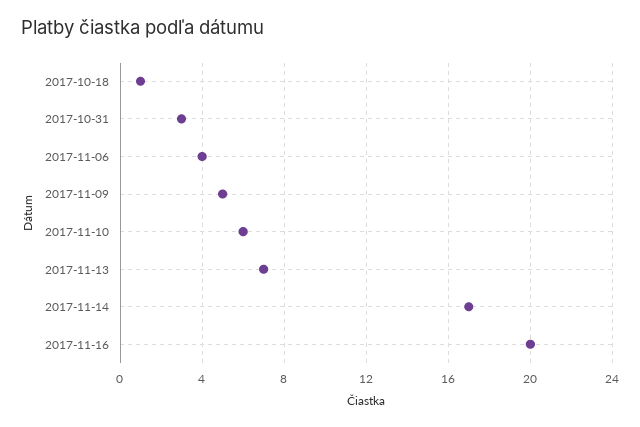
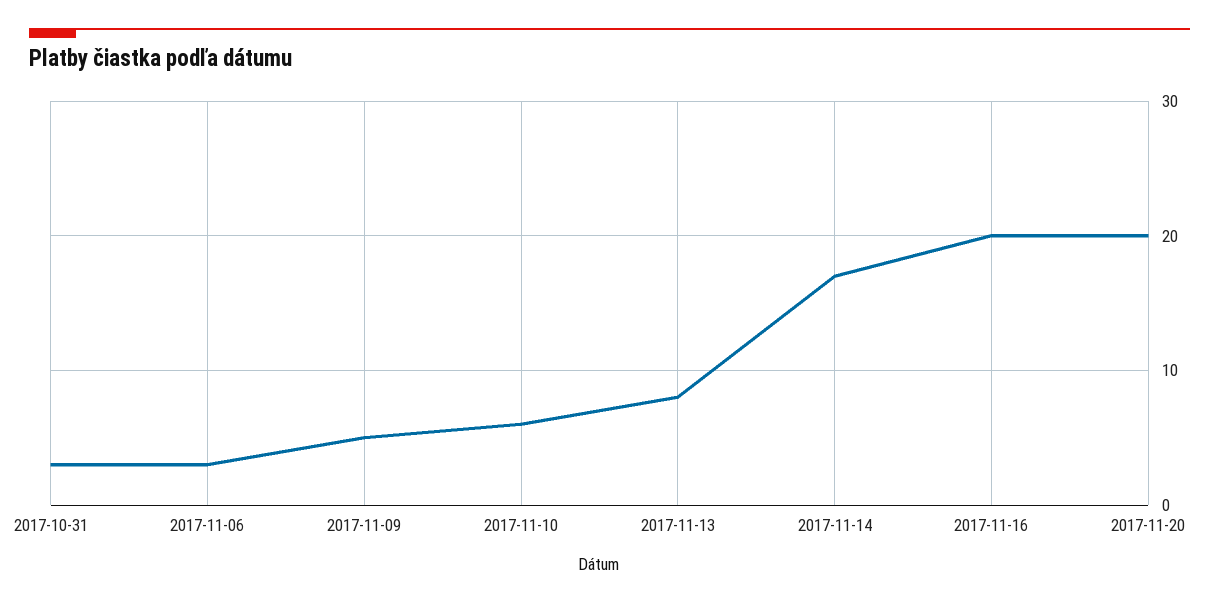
2017-10-18: 1 -> none
2017-11-06: 4 -> 3
2017-11-13: 7 -> 8
2017-11-20: none -> 20

